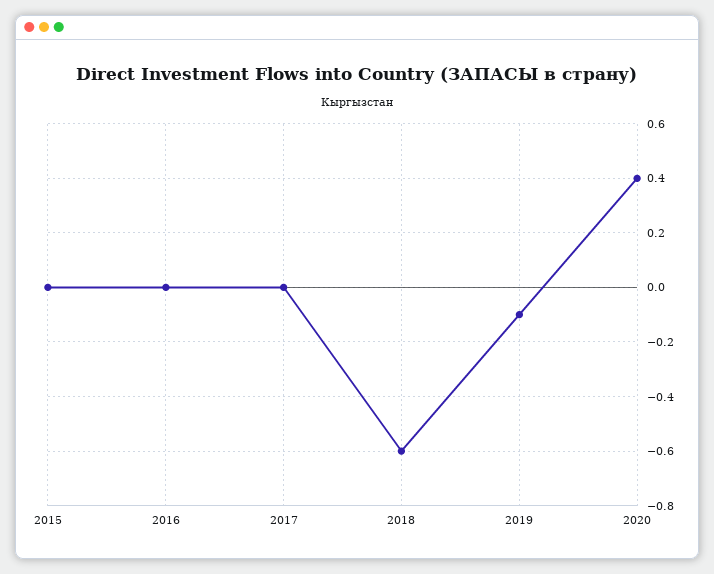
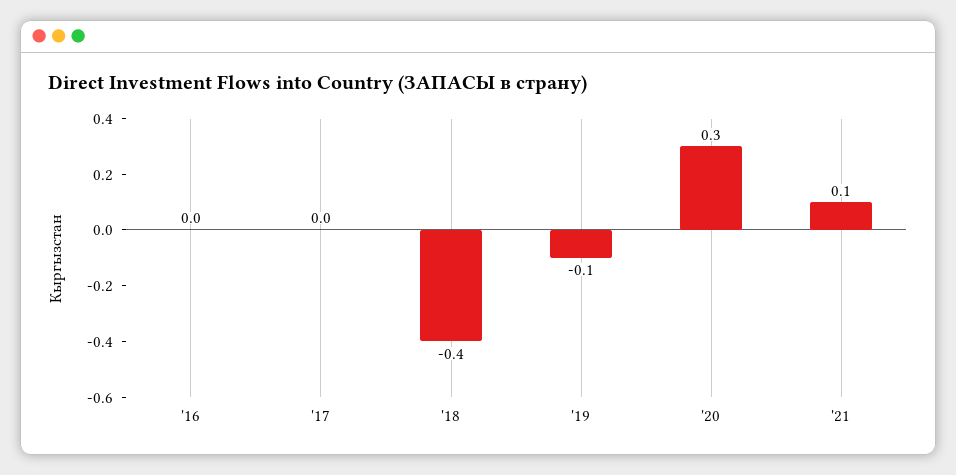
2015: 0 -> none
2018: -0.6 -> -0.4
2020: 0.4 -> 0.3
'21: none -> 0.1

